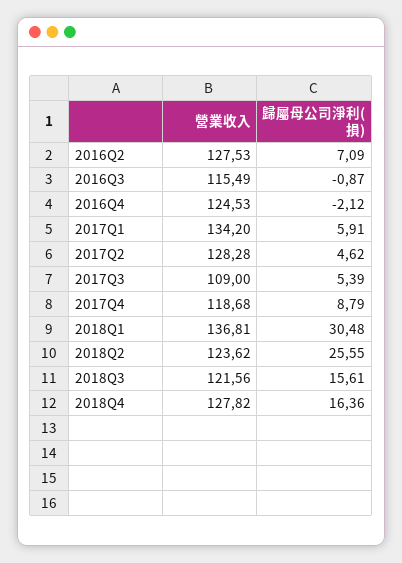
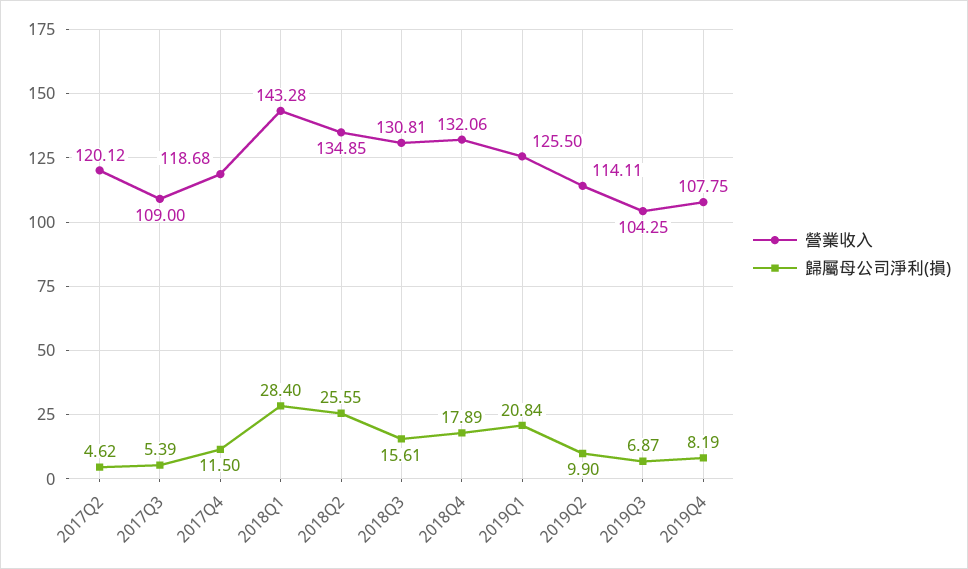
營業收入, 2016Q2: 127.53 -> none
歸屬母公司淨利(損), 2016Q2: 7.09 -> none
營業收入, 2016Q3: 115.49 -> none
歸屬母公司淨利(損), 2016Q3: -0.87 -> none
營業收入, 2016Q4: 124.53 -> none
歸屬母公司淨利(損), 2016Q4: -2.12 -> none
營業收入, 2017Q1: 134.2 -> none
歸屬母公司淨利(損), 2017Q1: 5.91 -> none
營業收入, 2017Q2: 128.28 -> 120.12
歸屬母公司淨利(損), 2017Q4: 8.79 -> 11.5
營業收入, 2018Q1: 136.81 -> 143.28
歸屬母公司淨利(損), 2018Q1: 30.48 -> 28.4
營業收入, 2018Q2: 123.62 -> 134.85
營業收入, 2018Q3: 121.56 -> 130.81
營業收入, 2018Q4: 127.82 -> 132.06
歸屬母公司淨利(損), 2018Q4: 16.36 -> 17.89
營業收入, 2019Q1: none -> 125.5
歸屬母公司淨利(損), 2019Q1: none -> 20.84
營業收入, 2019Q2: none -> 114.11
歸屬母公司淨利(損), 2019Q2: none -> 9.9
營業收入, 2019Q3: none -> 104.25
歸屬母公司淨利(損), 2019Q3: none -> 6.87
營業收入, 2019Q4: none -> 107.75
歸屬母公司淨利(損), 2019Q4: none -> 8.19

